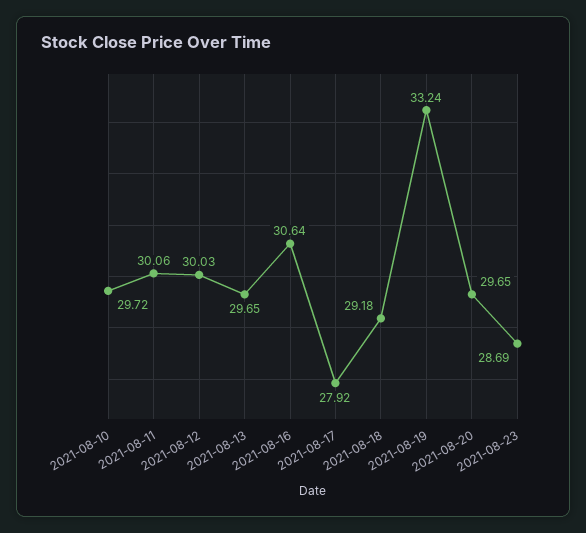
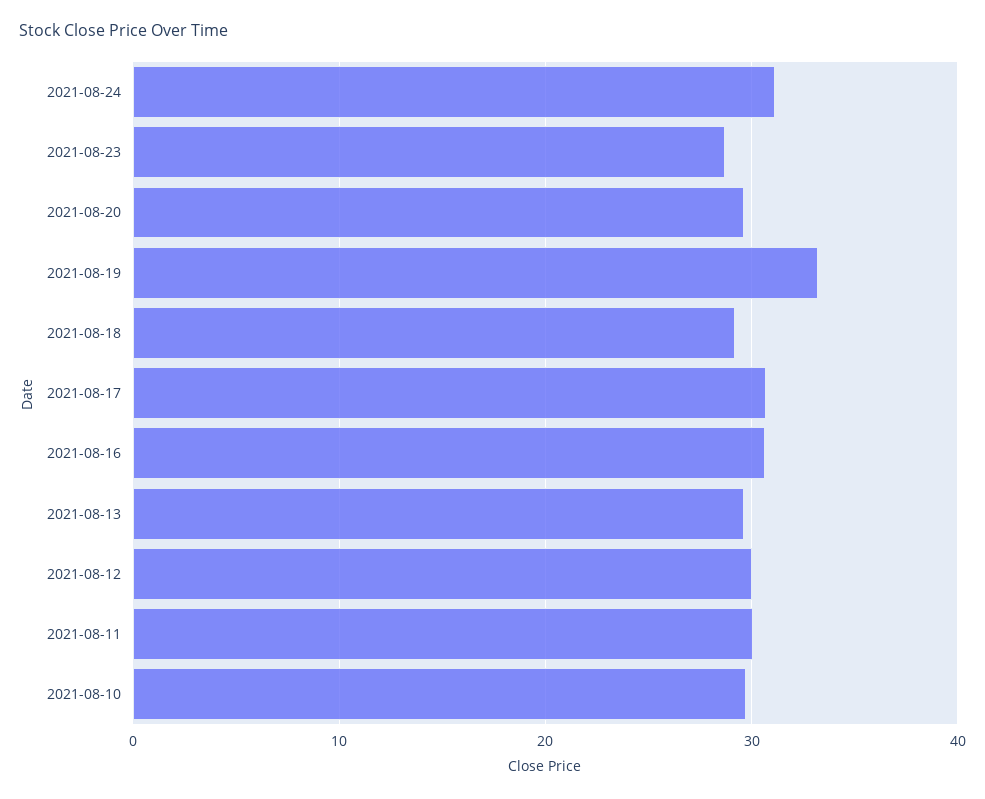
2021-08-17: 27.92 -> 31
2021-08-24: none -> 31

